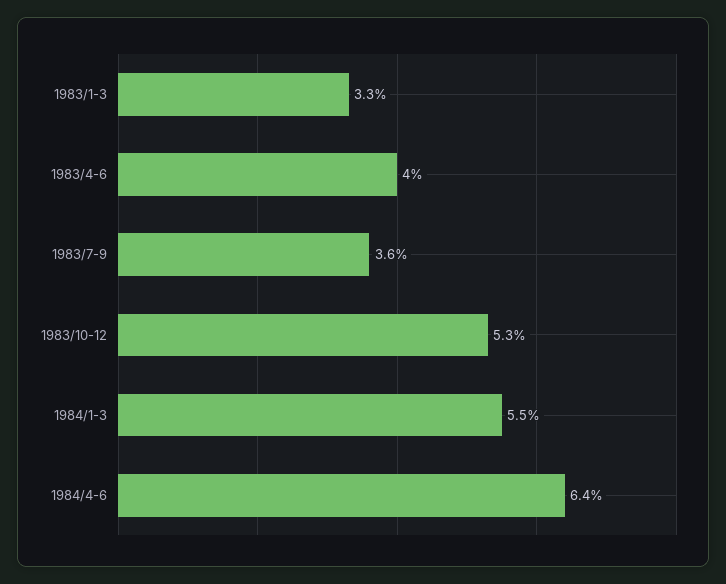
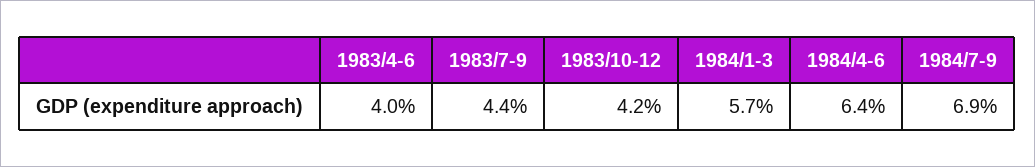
1983/1-3: 3.3 -> none
1983/7-9: 3.6 -> 4.4
1983/10-12: 5.3 -> 4.2
1984/1-3: 5.5 -> 5.7
1984/7-9: none -> 6.9

